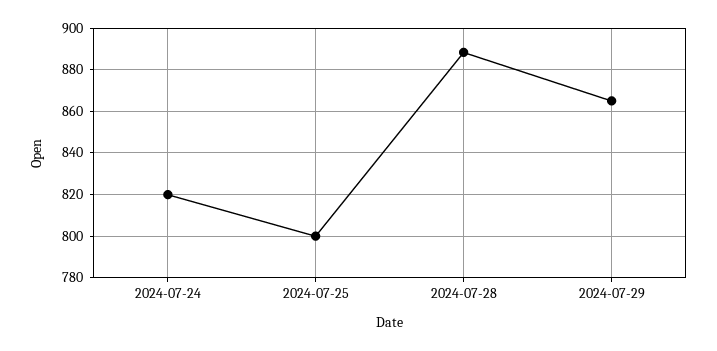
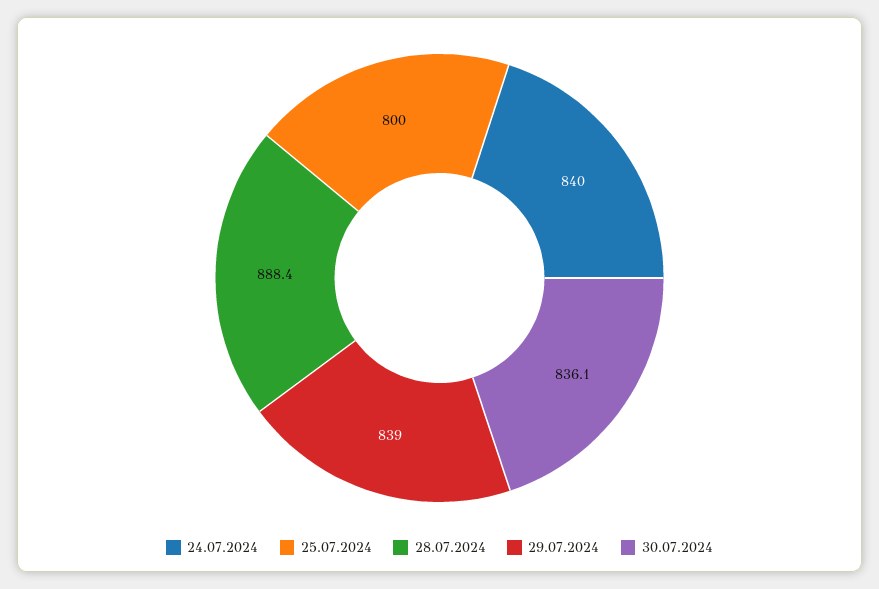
2024-07-24: 820 -> 840
2024-07-29: 865 -> 839
30.07.2024: none -> 836.1

